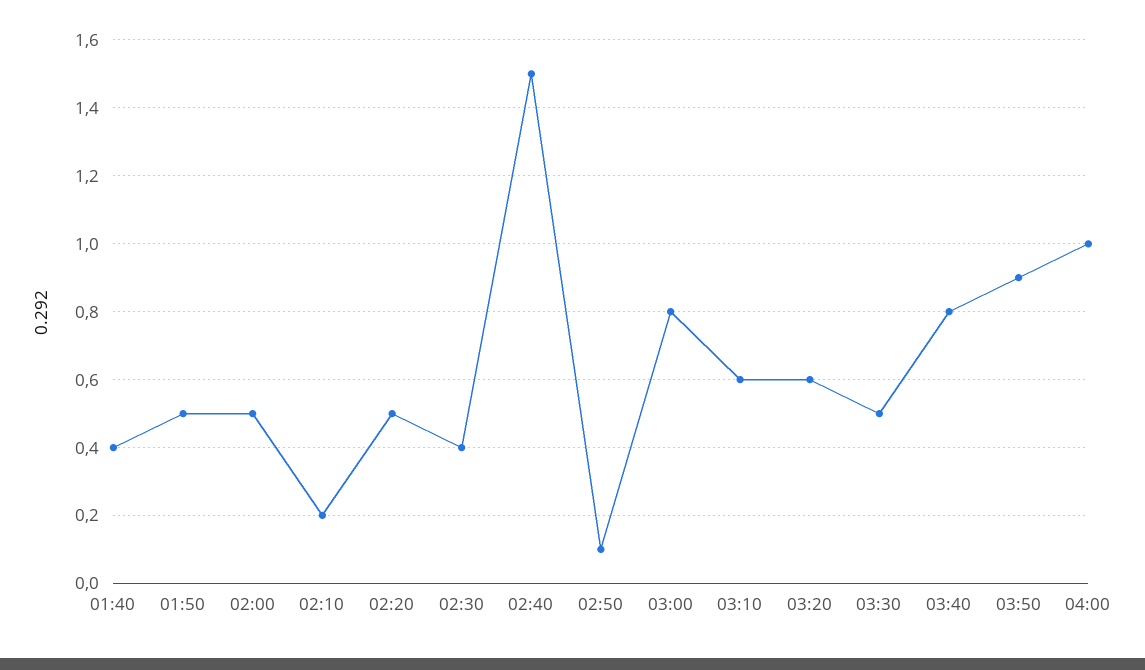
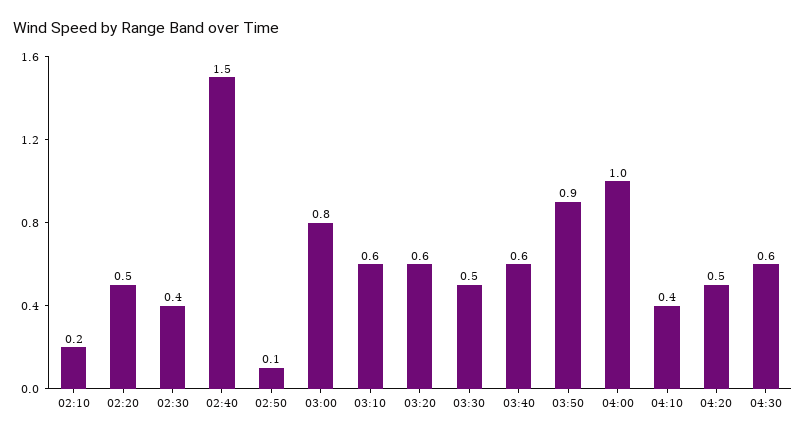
01:40: 0.4 -> none
01:50: 0.5 -> none
02:00: 0.5 -> none
03:40: 0.8 -> 0.6
04:10: none -> 0.4
04:20: none -> 0.5
04:30: none -> 0.6

